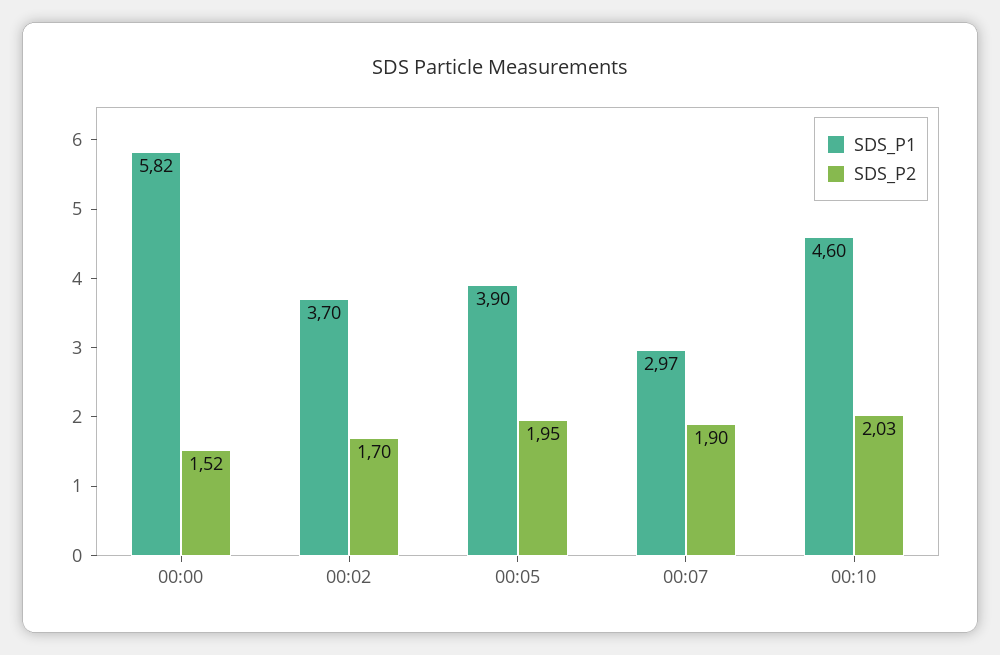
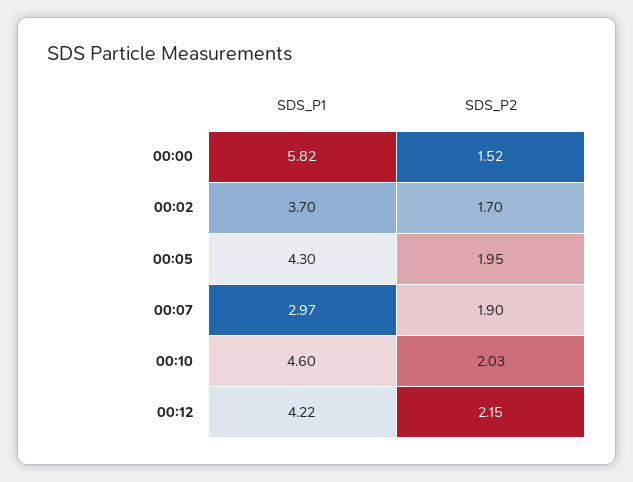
SDS_P1, 00:05: 3.9 -> 4.3
SDS_P1, 00:12: none -> 4.22
SDS_P2, 00:12: none -> 2.15

